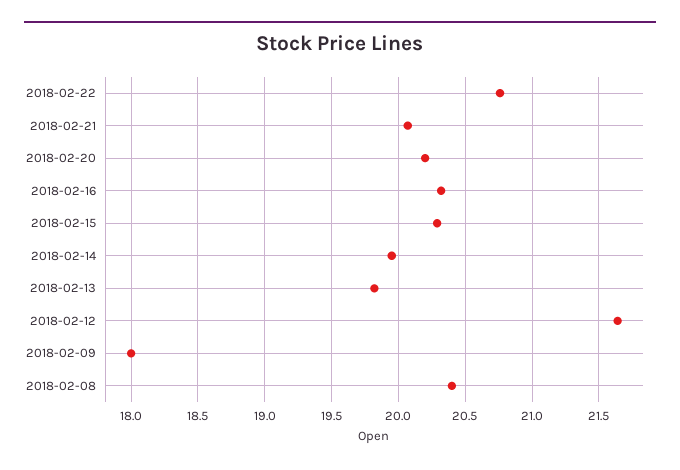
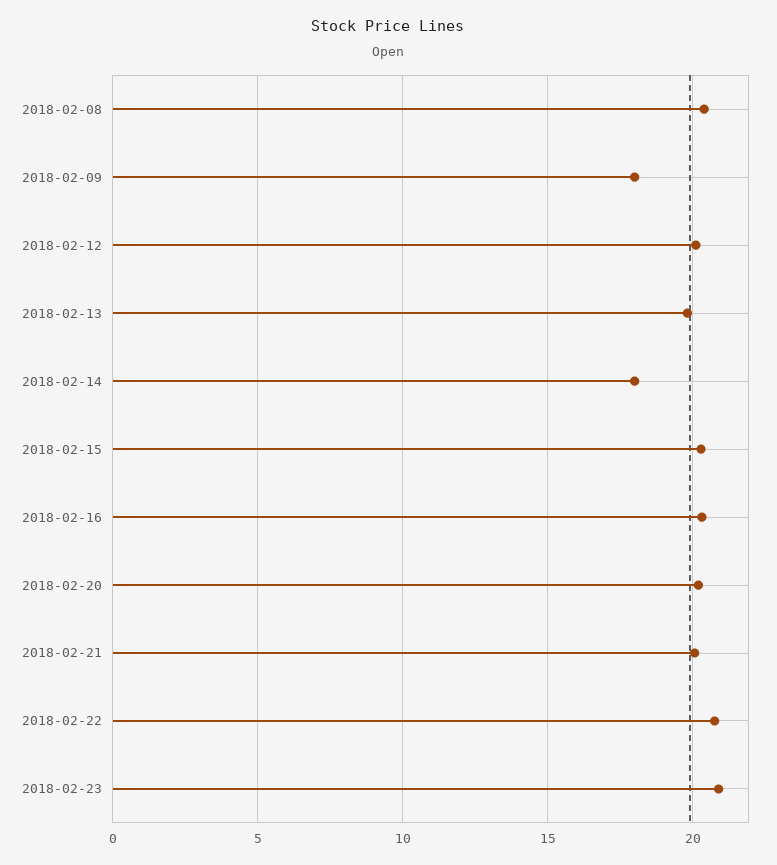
2018-02-14: 19.95 -> 18
2018-02-12: 21.65 -> 20
2018-02-23: none -> 21

